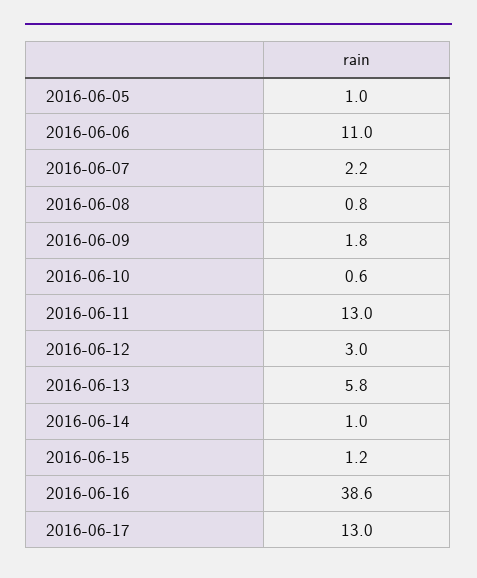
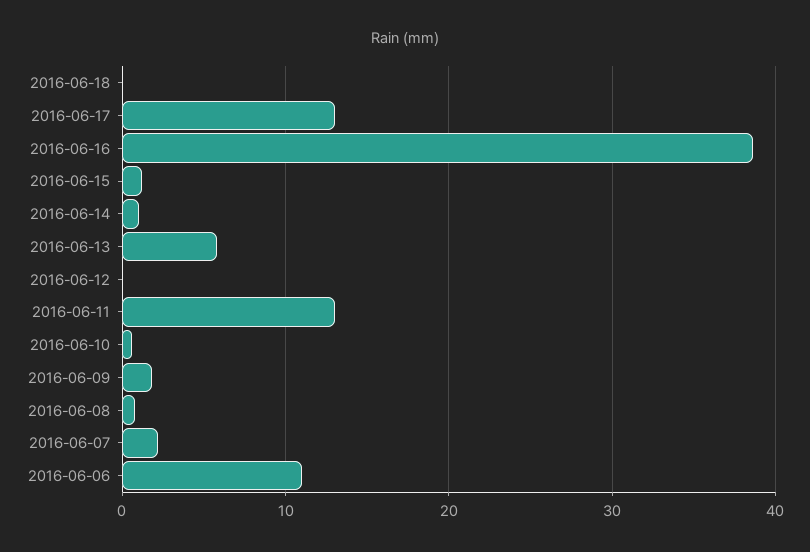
2016-06-05: 1 -> none
2016-06-12: 3 -> 0
2016-06-18: none -> 0

